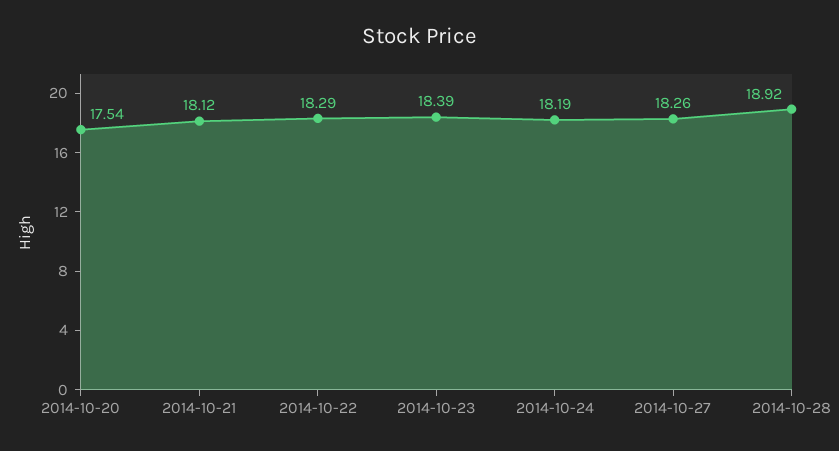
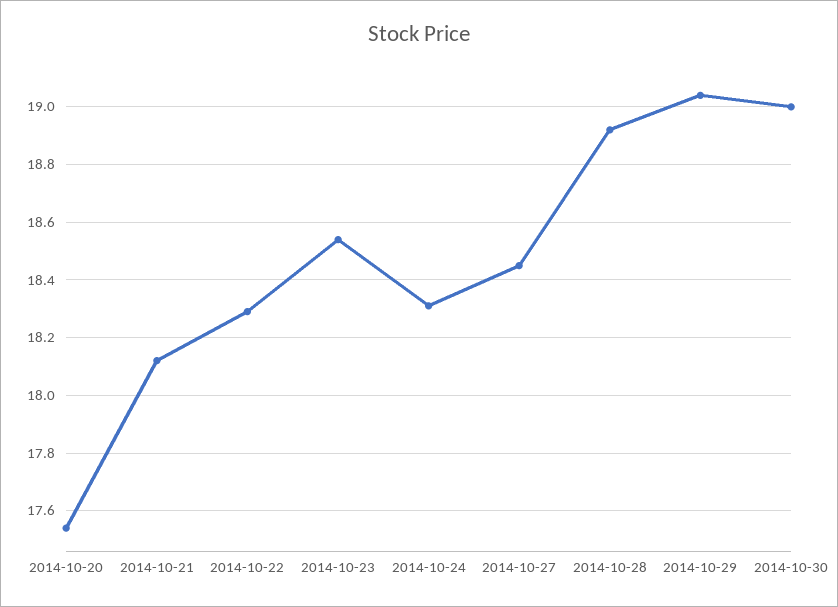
2014-10-23: 18.39 -> 18.55
2014-10-24: 18.19 -> 18.3
2014-10-27: 18.26 -> 18.45
2014-10-29: none -> 19.05
2014-10-30: none -> 19

